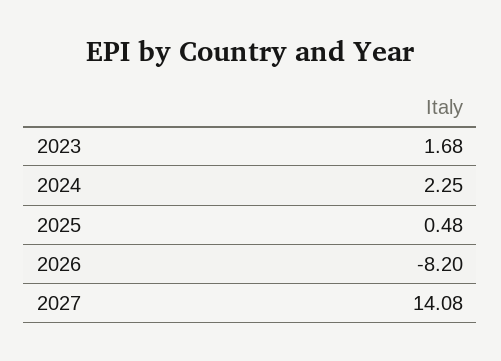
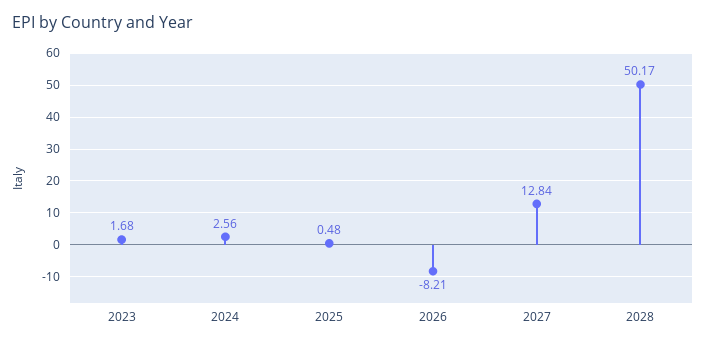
2024: 2.25 -> 2.56
2026: -8.2 -> -8.21
2027: 14.08 -> 12.84
2028: none -> 50.17

